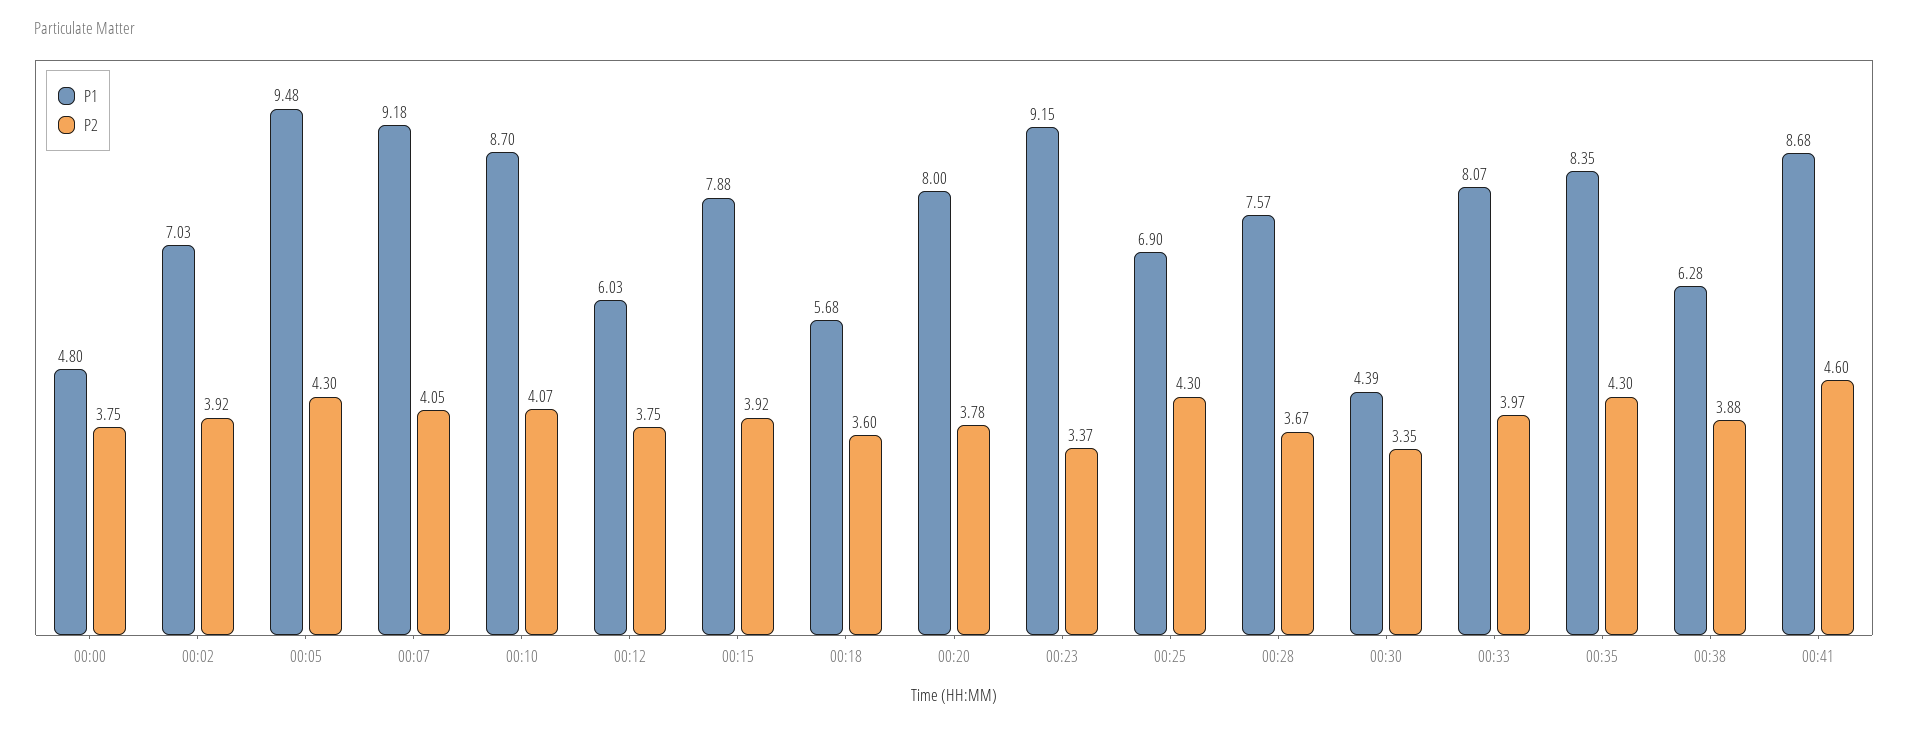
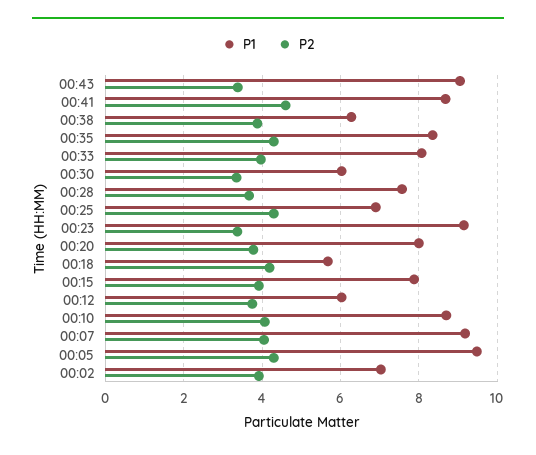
P1, 00:00: 4.8 -> none
P2, 00:00: 3.75 -> none
P2, 00:18: 3.6 -> 4.2
P1, 00:30: 4.39 -> 6
P1, 00:43: none -> 9
P2, 00:43: none -> 3.4

